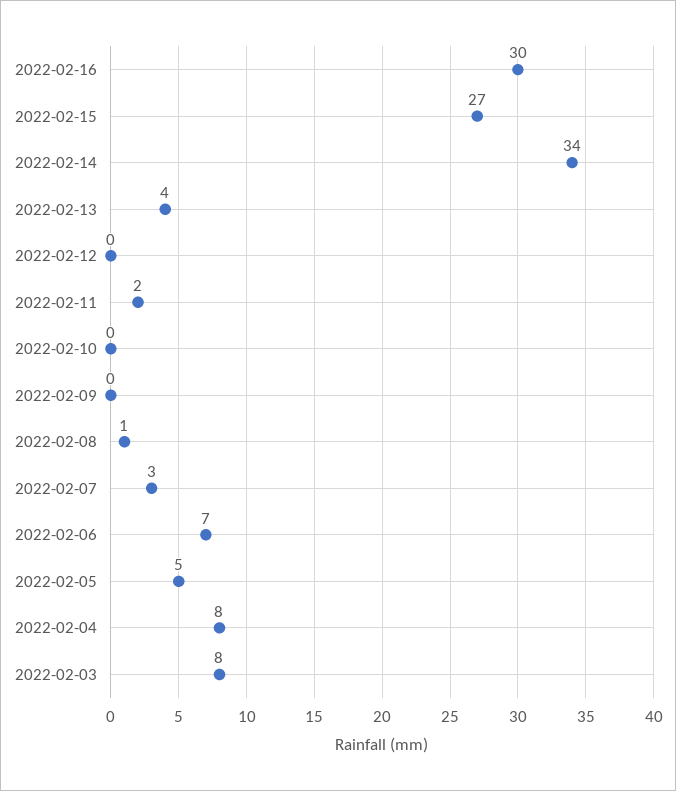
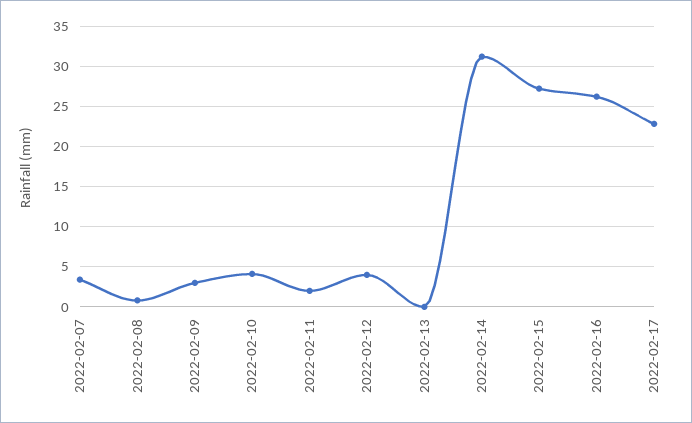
2022-02-16: 30 -> 26
2022-02-14: 34 -> 31
2022-02-13: 4 -> 0
2022-02-12: 0 -> 4
2022-02-10: 0 -> 4
2022-02-09: 0 -> 3
2022-02-06: 7 -> none
2022-02-05: 5 -> none
2022-02-04: 8 -> none
2022-02-03: 8 -> none
2022-02-17: none -> 23

